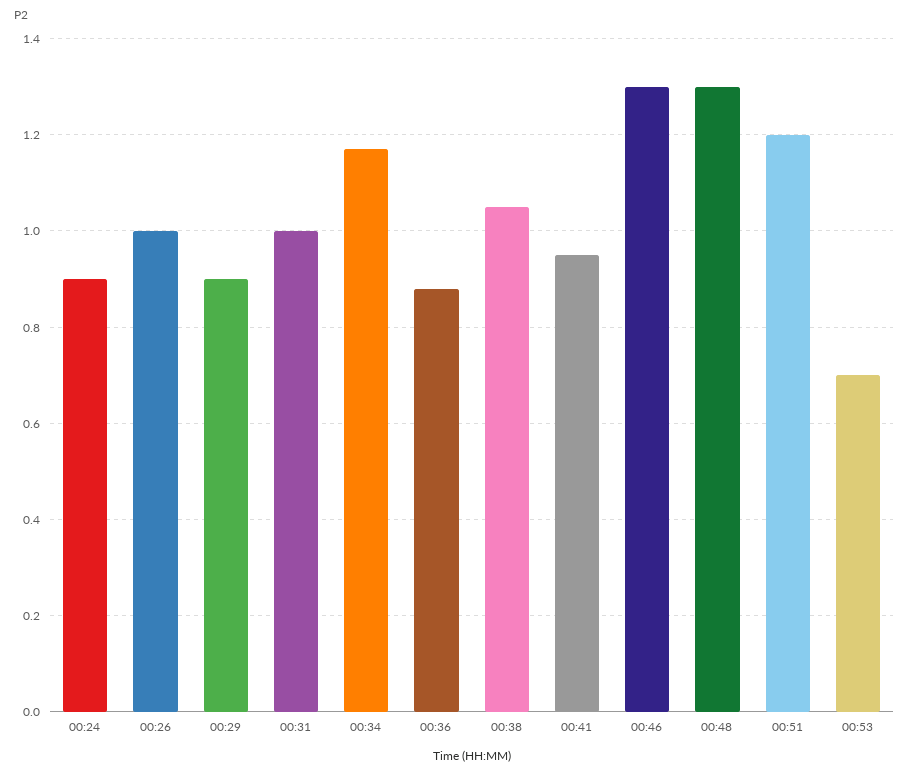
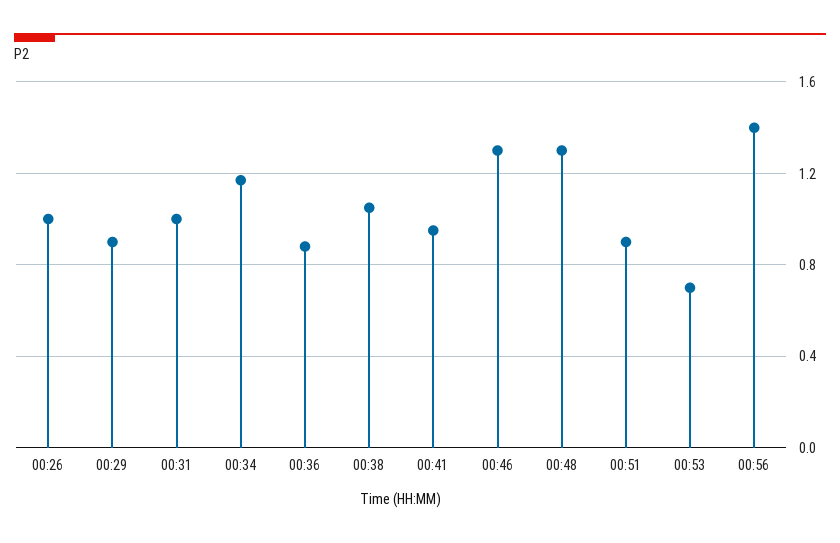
00:24: 0.9 -> none
00:51: 1.2 -> 0.9
00:56: none -> 1.4

